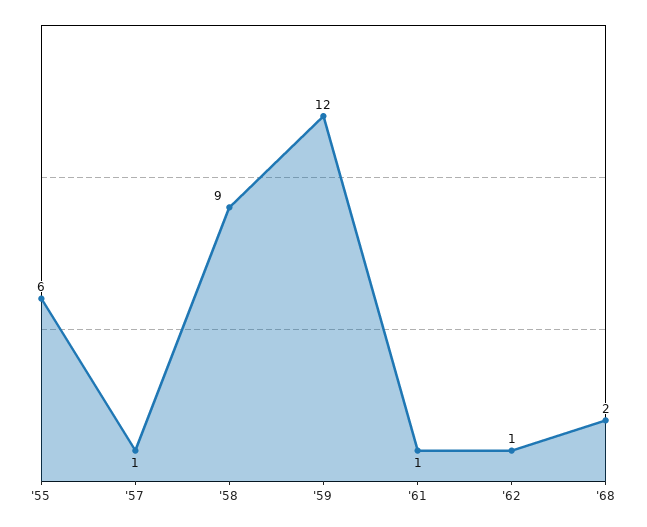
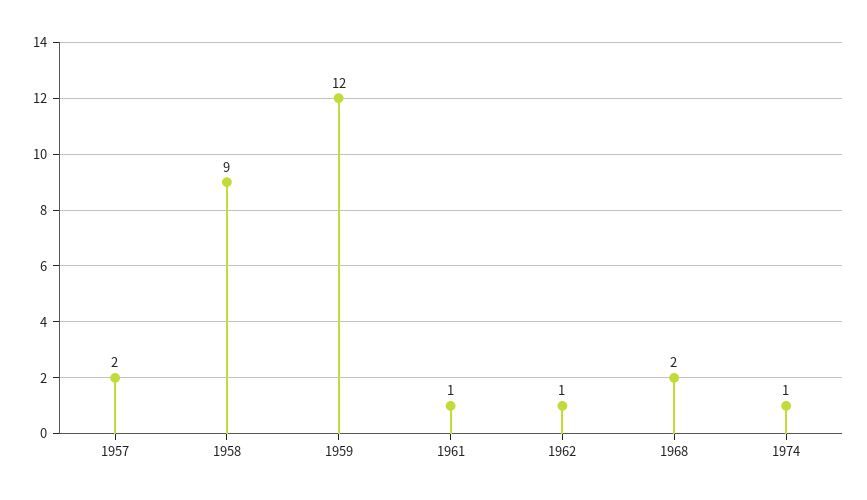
'55: 6 -> none
'57: 1 -> 2
1974: none -> 1

